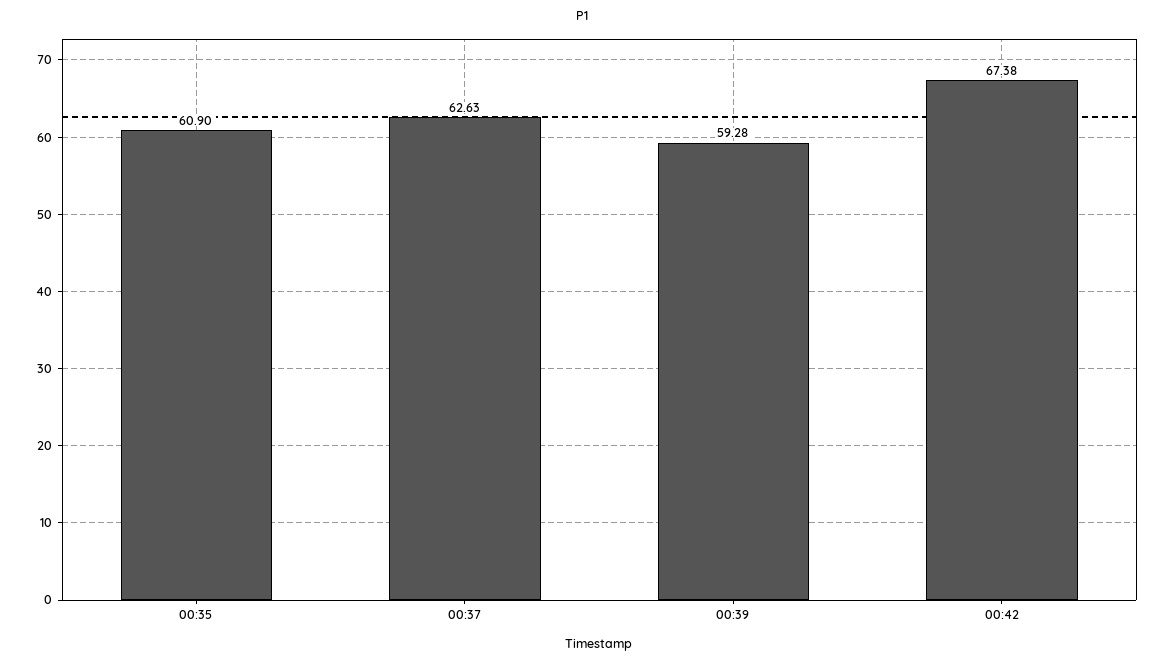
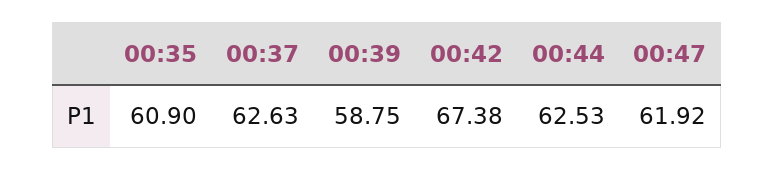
00:39: 59.28 -> 58.75
00:44: none -> 62.53
00:47: none -> 61.92

